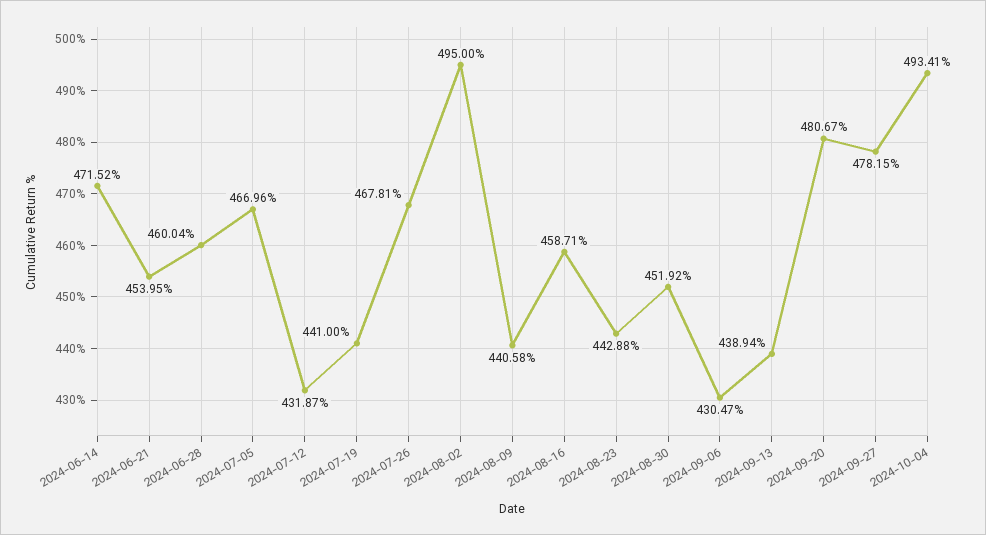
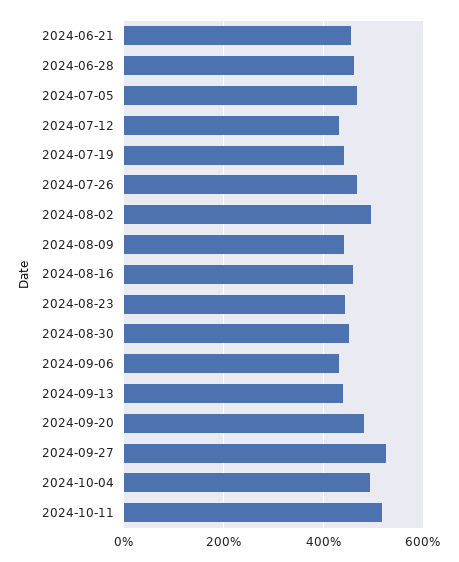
2024-06-14: 471.52 -> none
2024-09-27: 478.15 -> 520
2024-10-11: none -> 520

